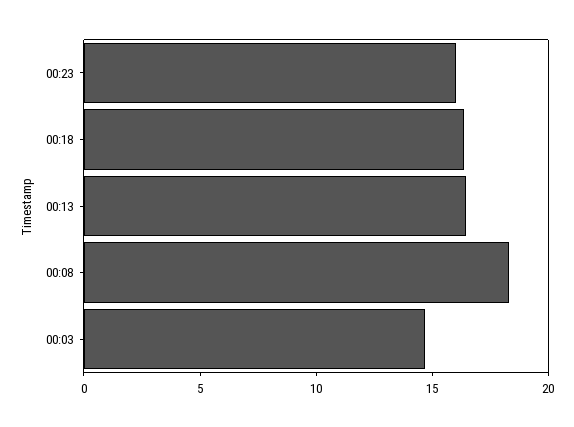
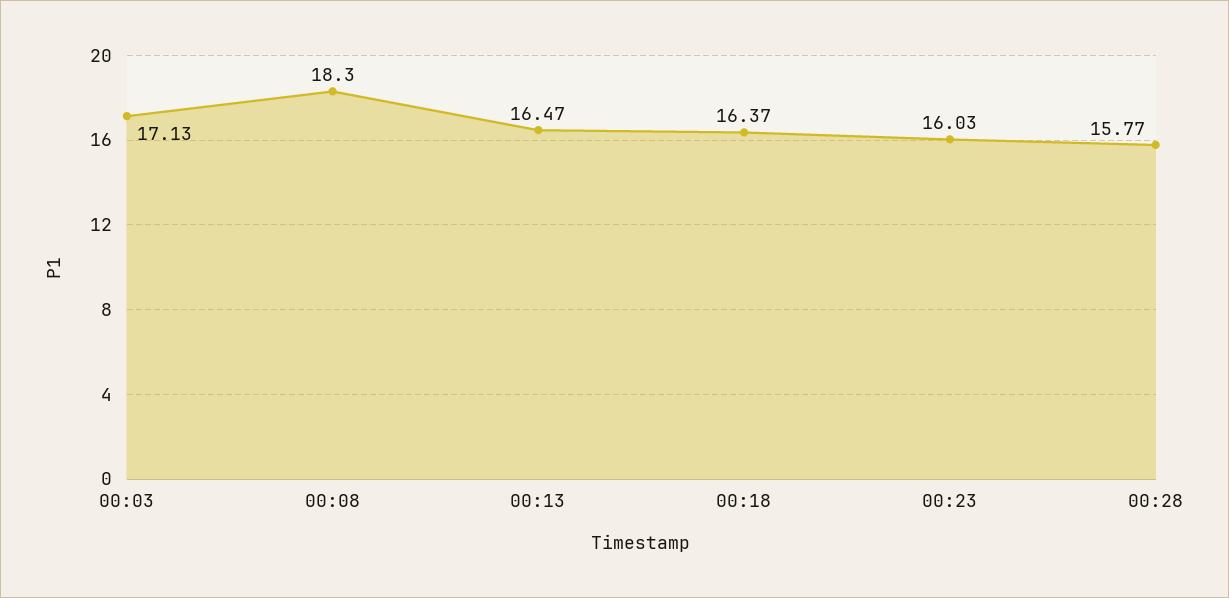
00:03: 15 -> 17.13
00:28: none -> 15.77

